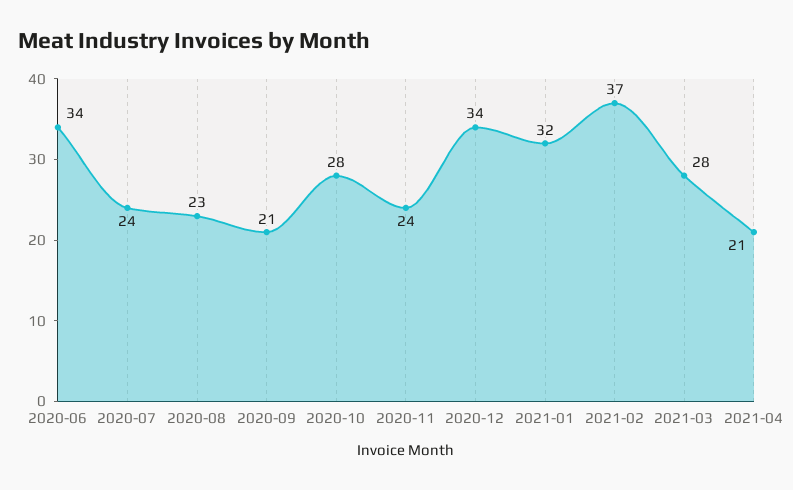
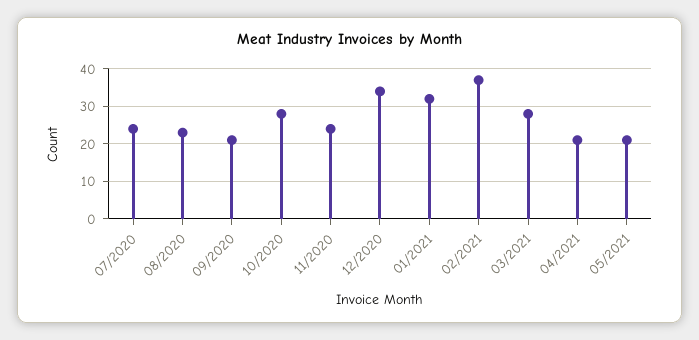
2020-06: 34 -> none
05/2021: none -> 20

